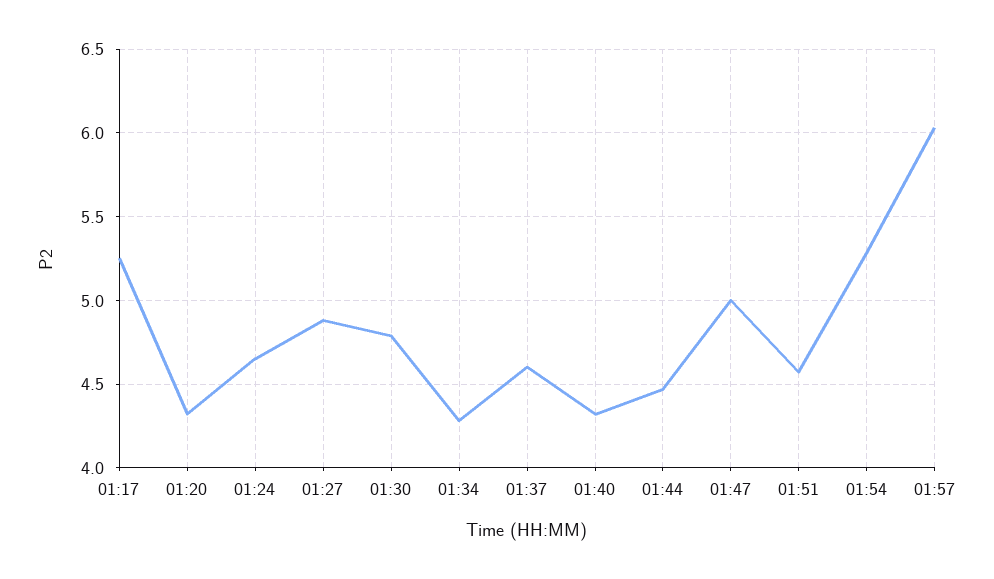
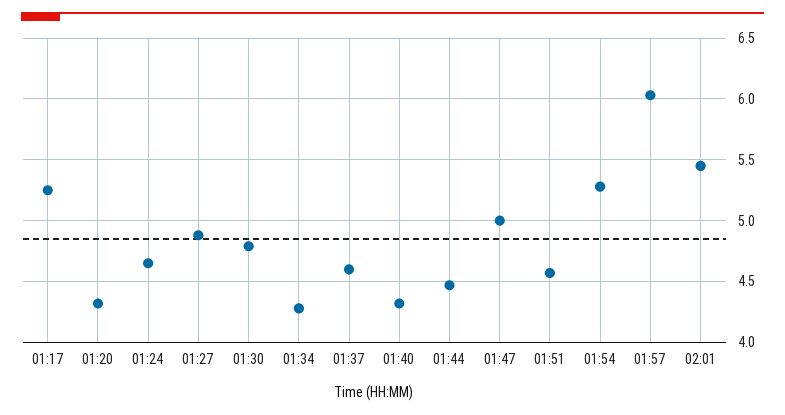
02:01: none -> 5.45

